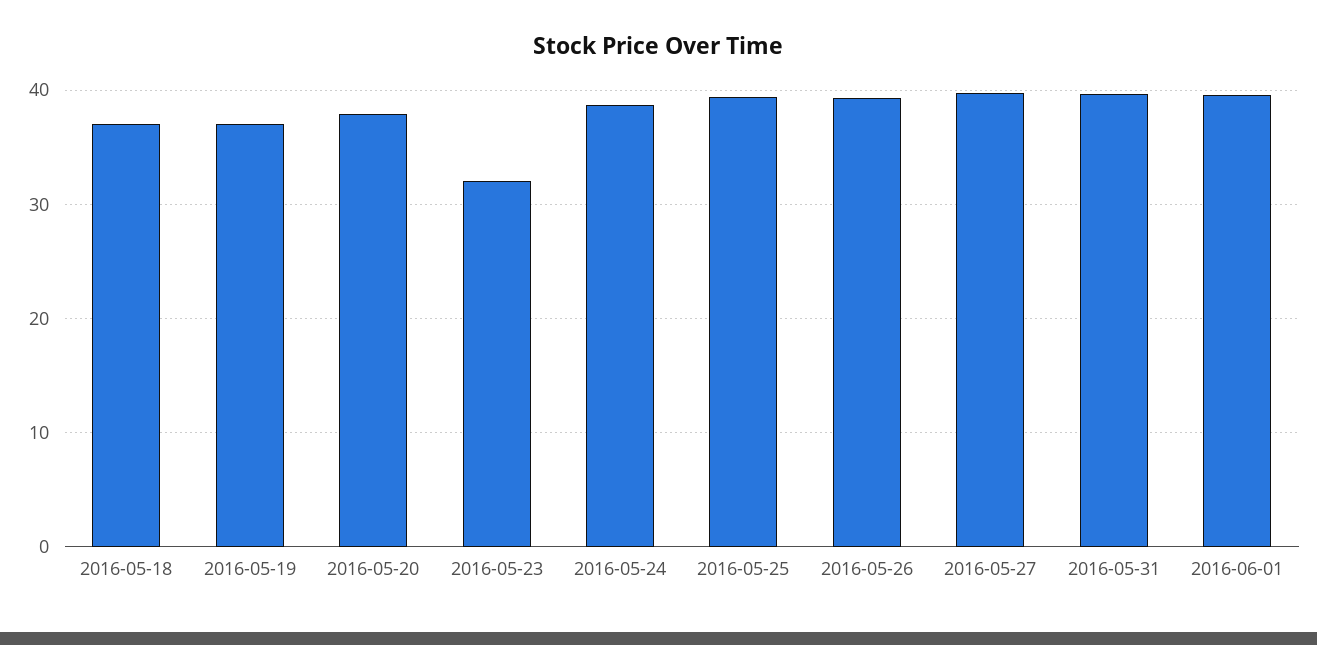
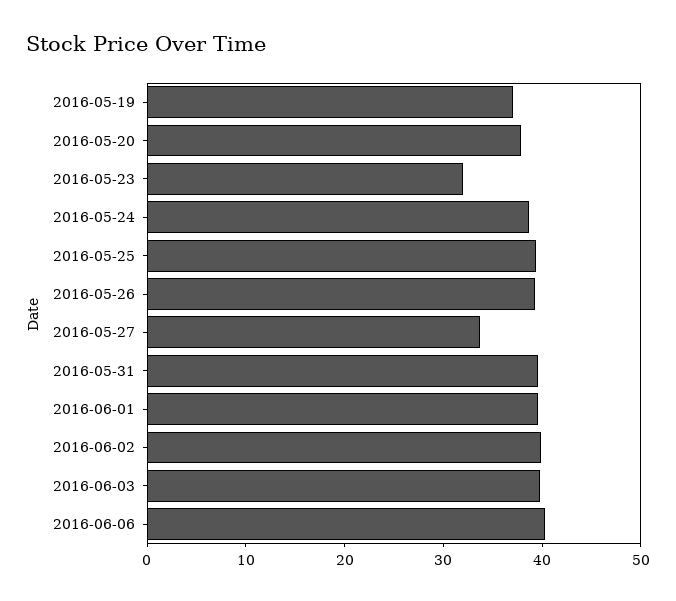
2016-05-18: 37 -> none
2016-05-27: 40 -> 34
2016-06-02: none -> 40
2016-06-03: none -> 40
2016-06-06: none -> 40

